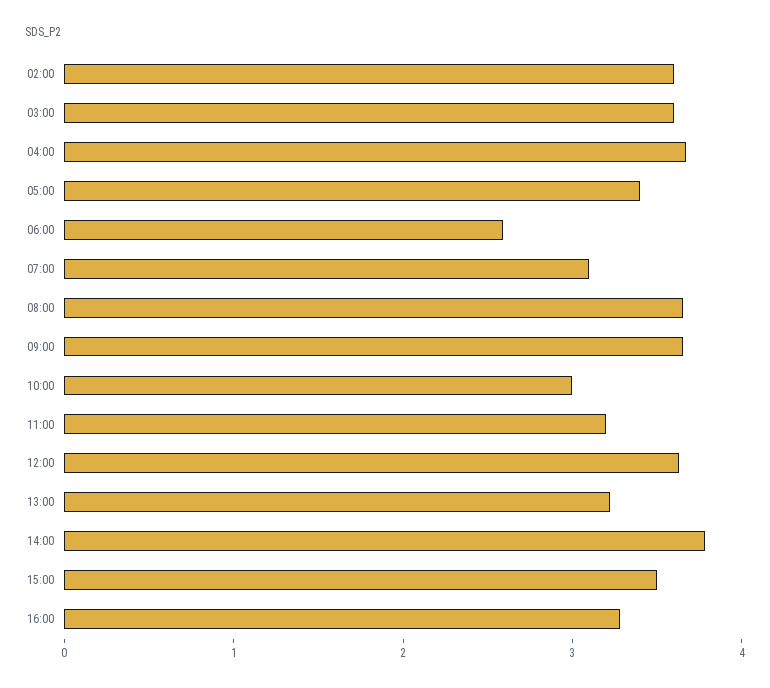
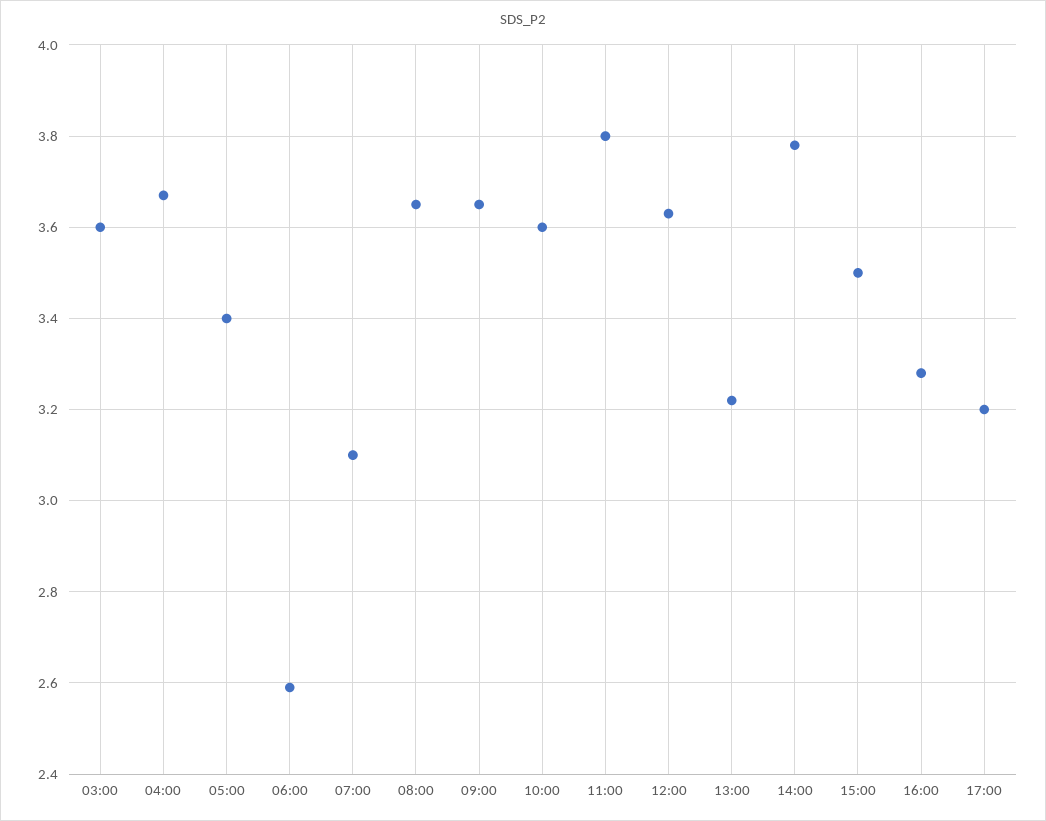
02:00: 3.6 -> none
10:00: 3 -> 3.6
11:00: 3.2 -> 3.8
17:00: none -> 3.2

